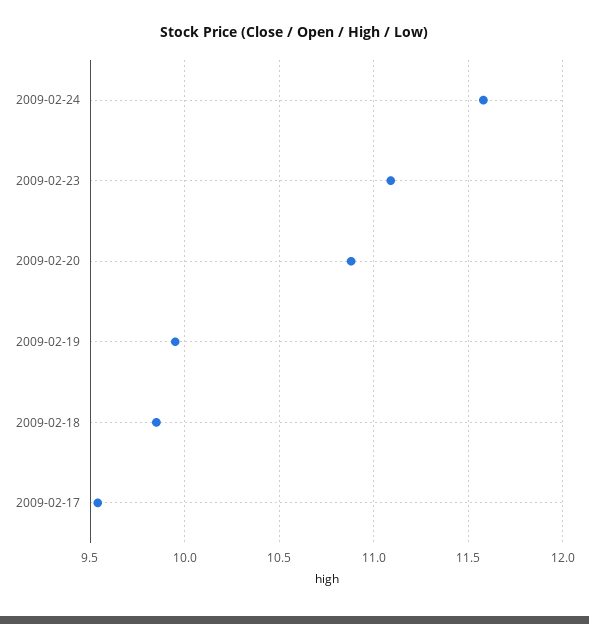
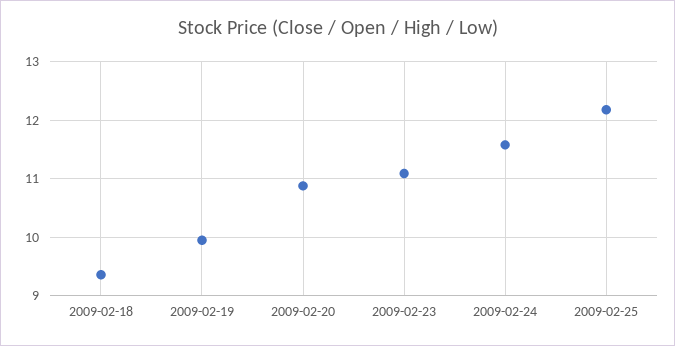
2009-02-18: 9.85 -> 9.4
2009-02-17: 9.55 -> none
2009-02-25: none -> 12.2

